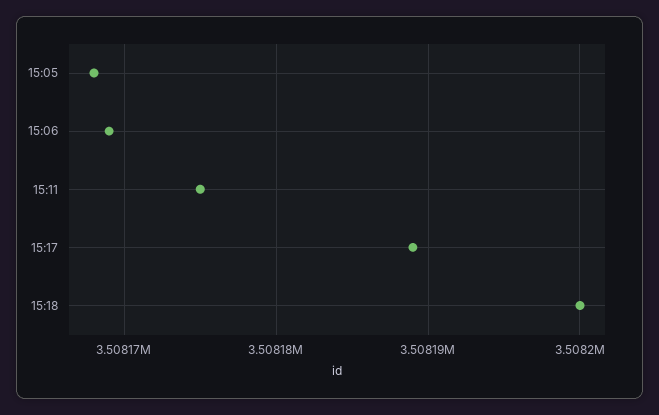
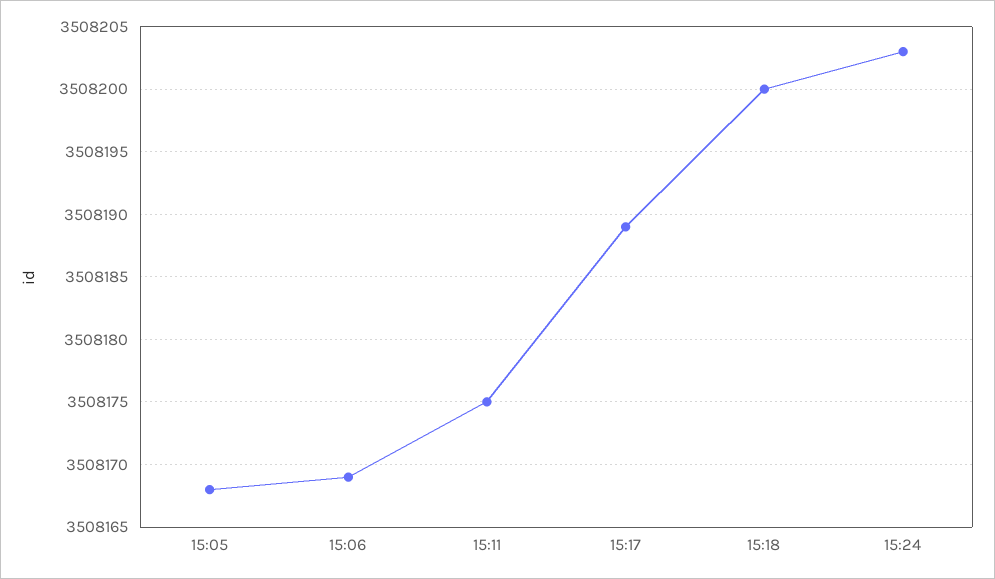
15:24: none -> 3508203

